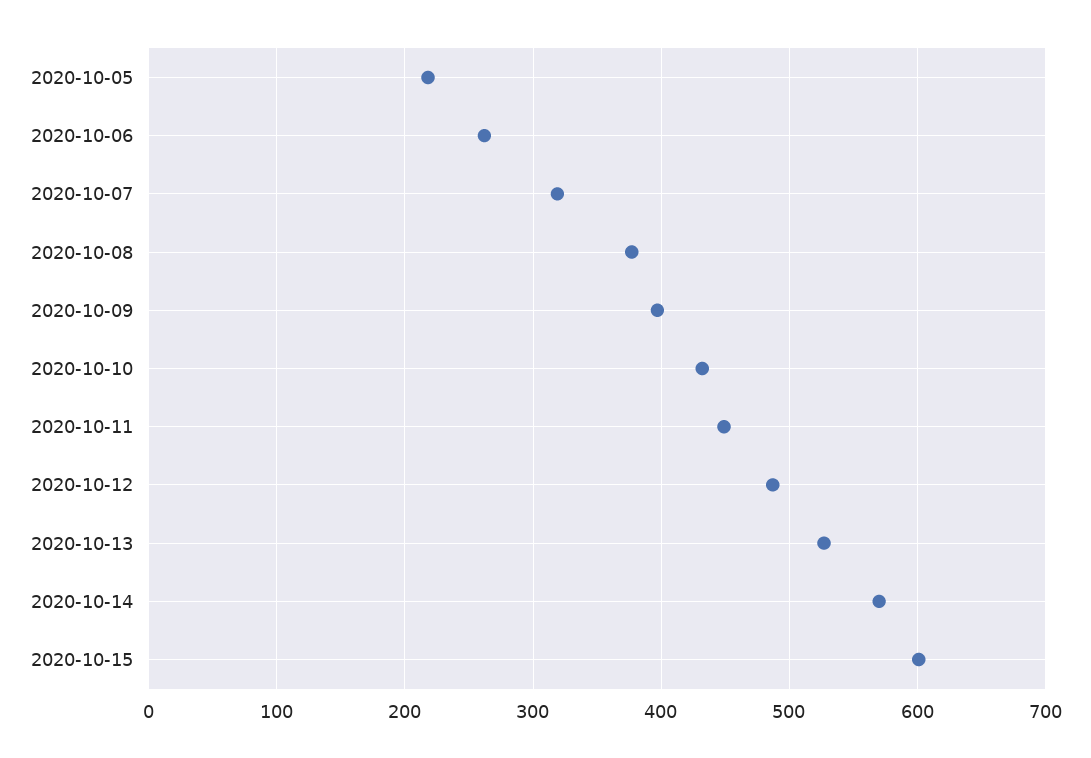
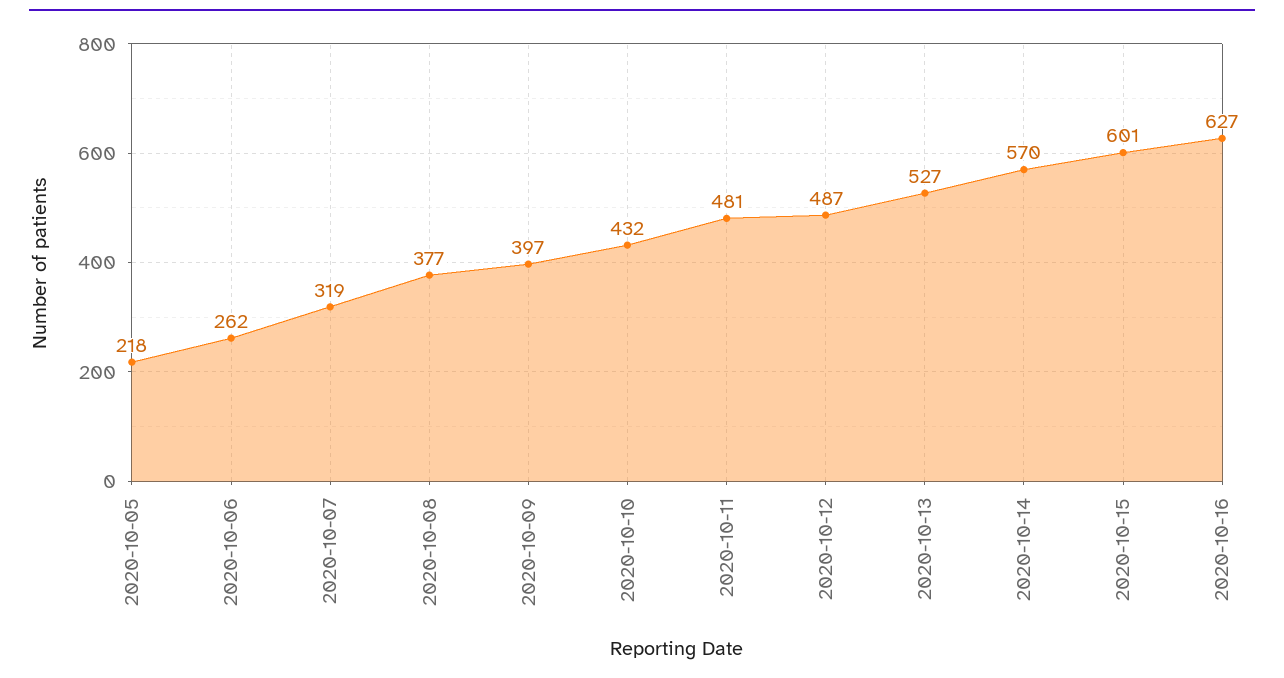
2020-10-11: 450 -> 481
2020-10-16: none -> 627

